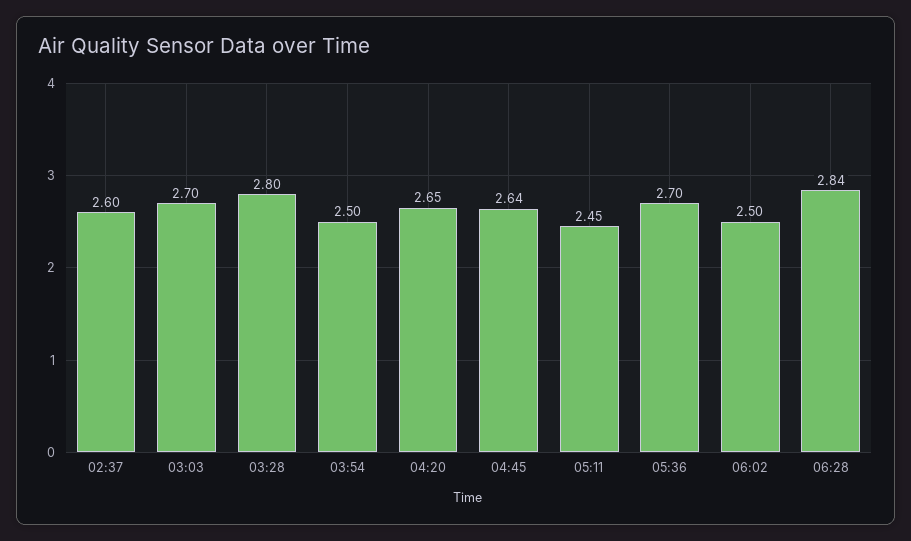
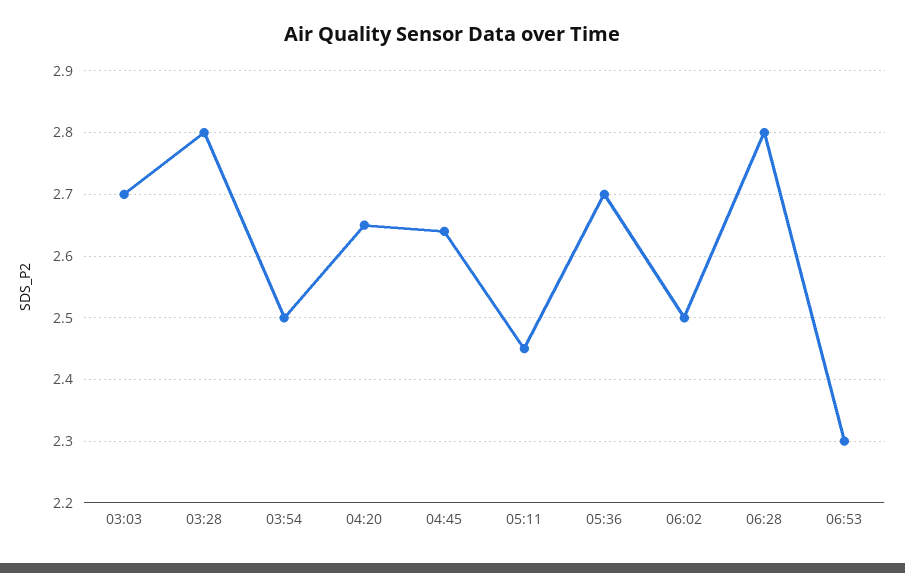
02:37: 2.6 -> none
06:28: 2.84 -> 2.8
06:53: none -> 2.3

